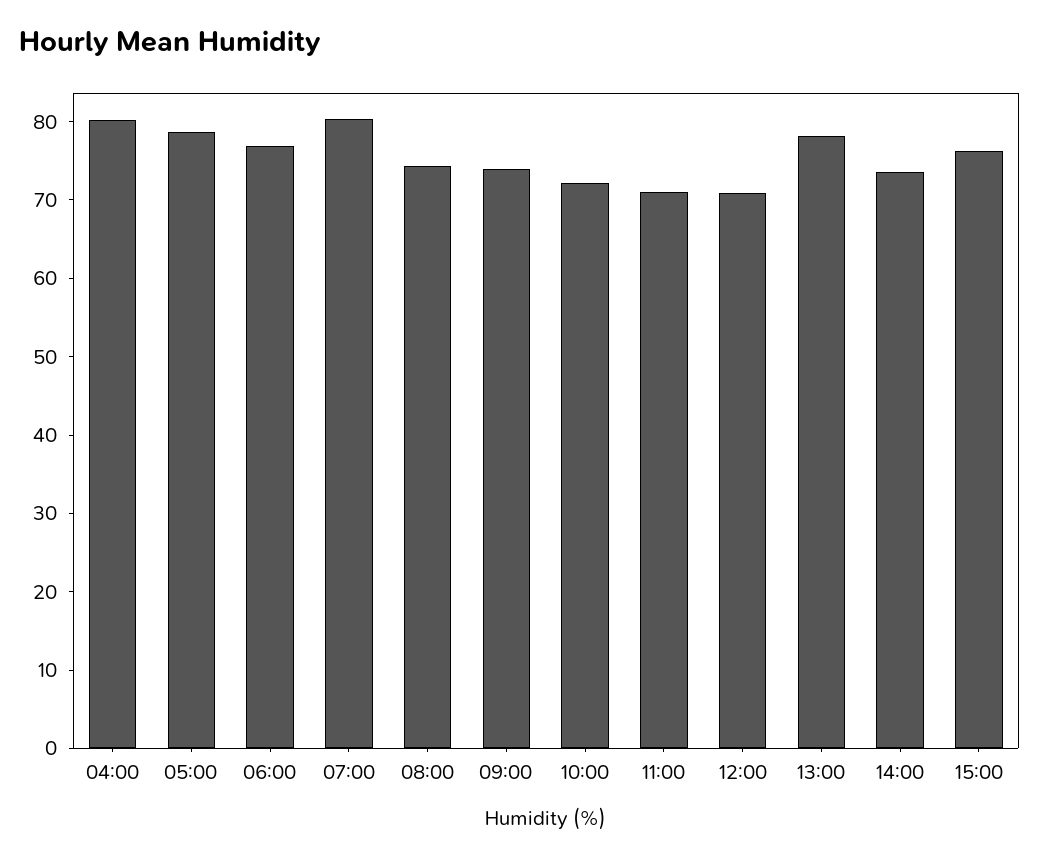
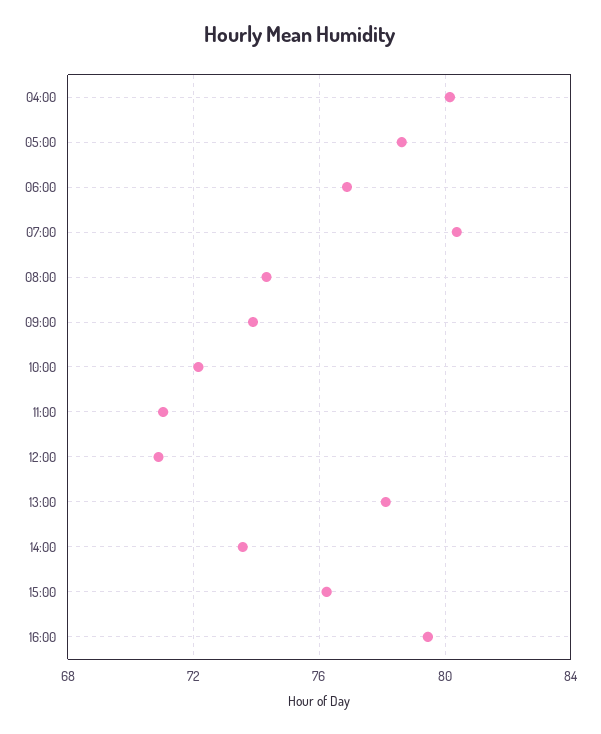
16:00: none -> 79.5

